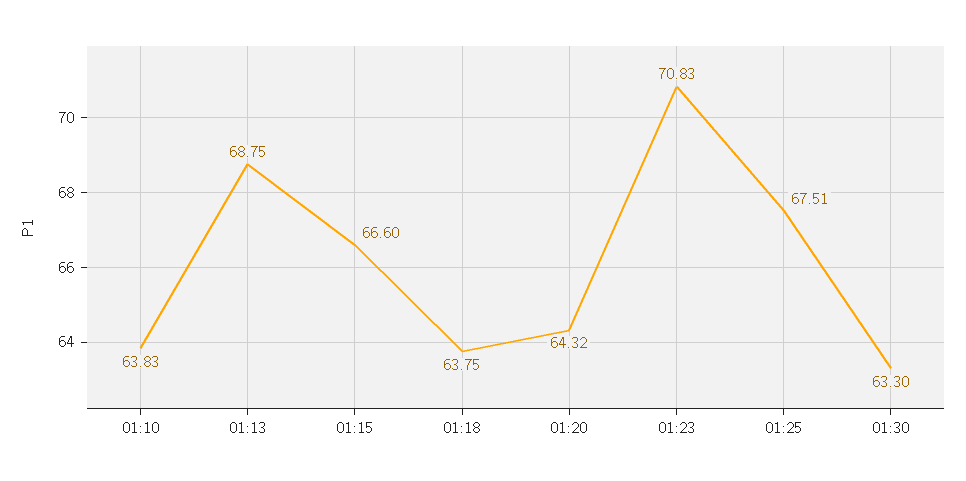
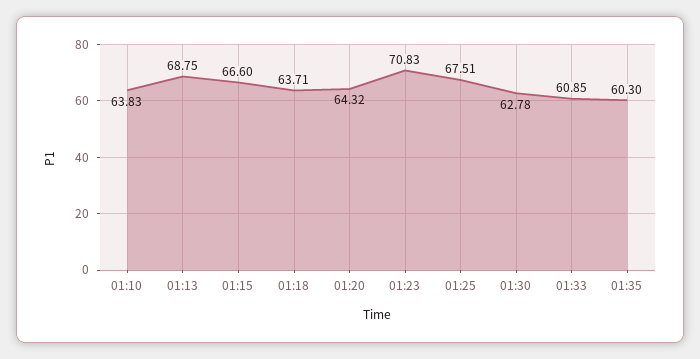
01:18: 63.75 -> 63.71
01:30: 63.3 -> 62.78
01:33: none -> 60.85
01:35: none -> 60.3

